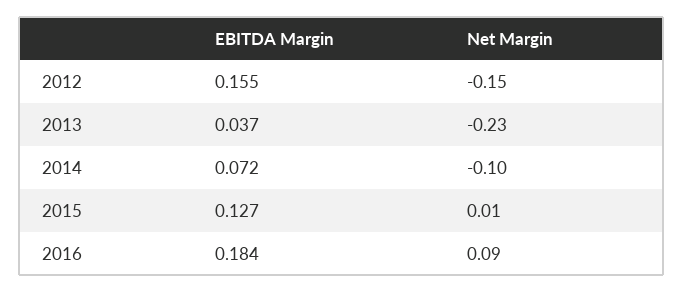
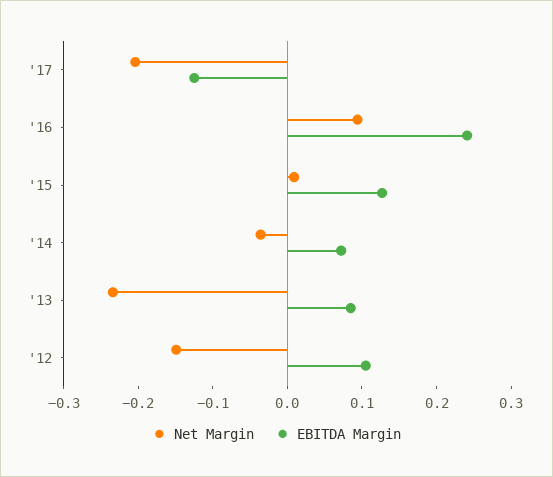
EBITDA Margin, 2012: 0.155 -> 0.1
EBITDA Margin, 2013: 0.037 -> 0.08
Net Margin, 2014: -0.1 -> -0.04
EBITDA Margin, 2016: 0.184 -> 0.24
Net Margin, '17: none -> -0.2
EBITDA Margin, '17: none -> -0.12

